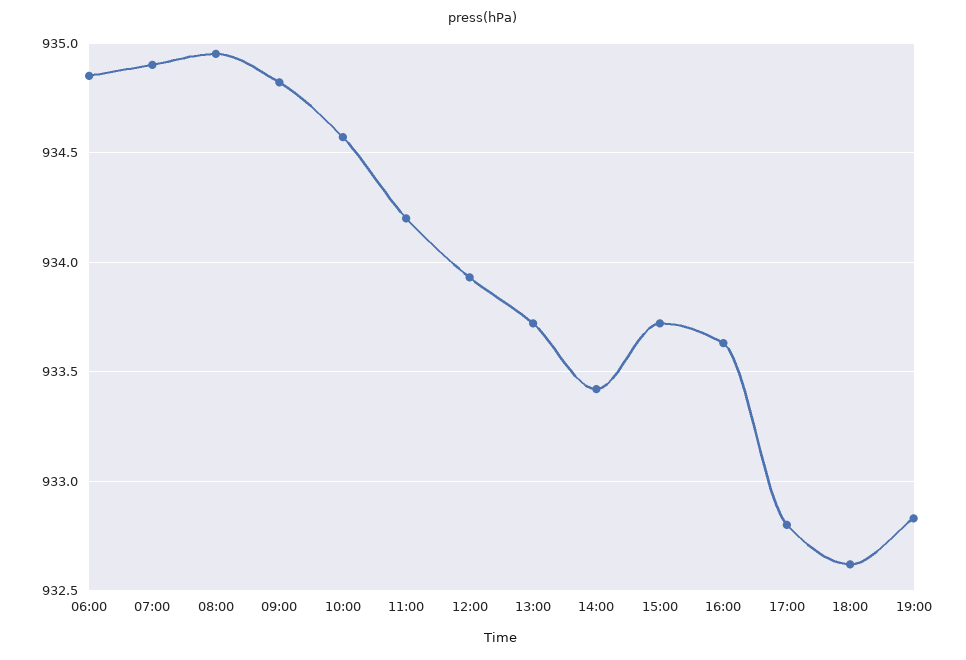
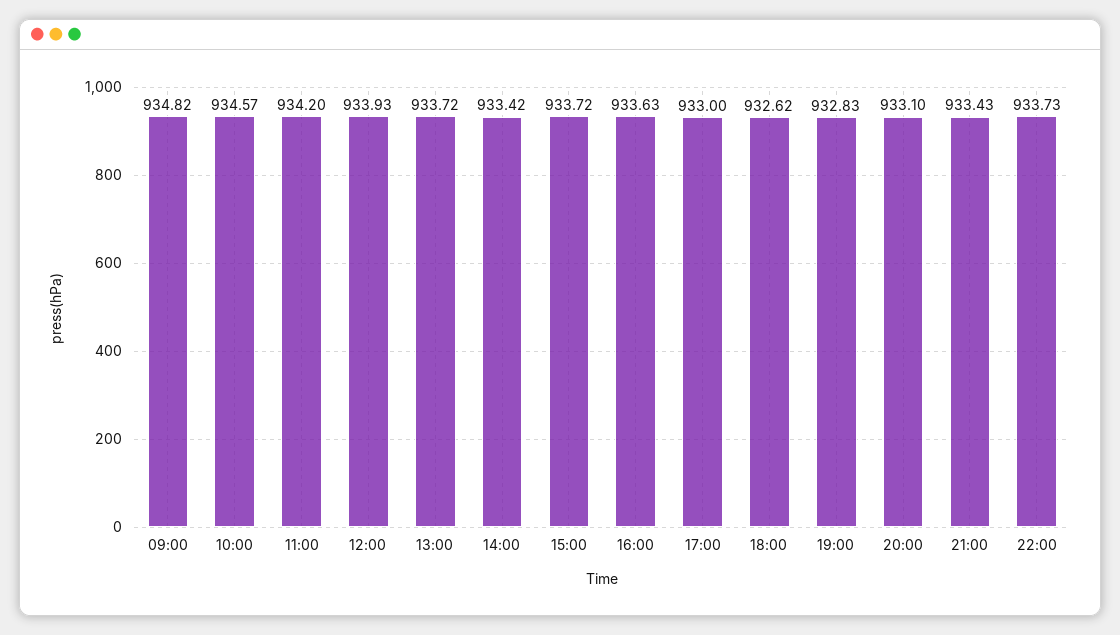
06:00: 934.85 -> none
07:00: 934.9 -> none
08:00: 934.95 -> none
17:00: 932.8 -> 933
20:00: none -> 933.1
21:00: none -> 933.43
22:00: none -> 933.73

